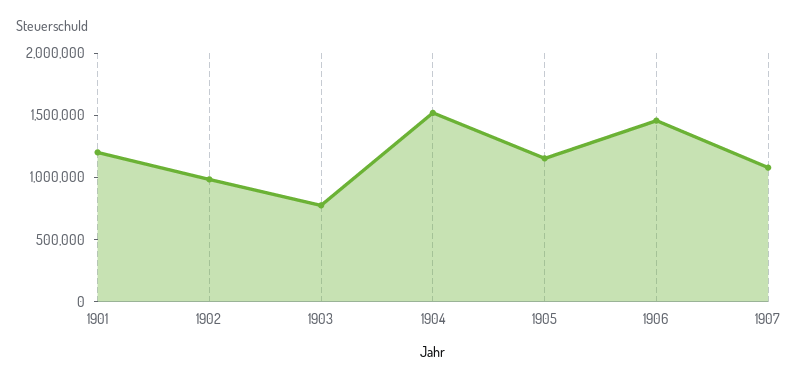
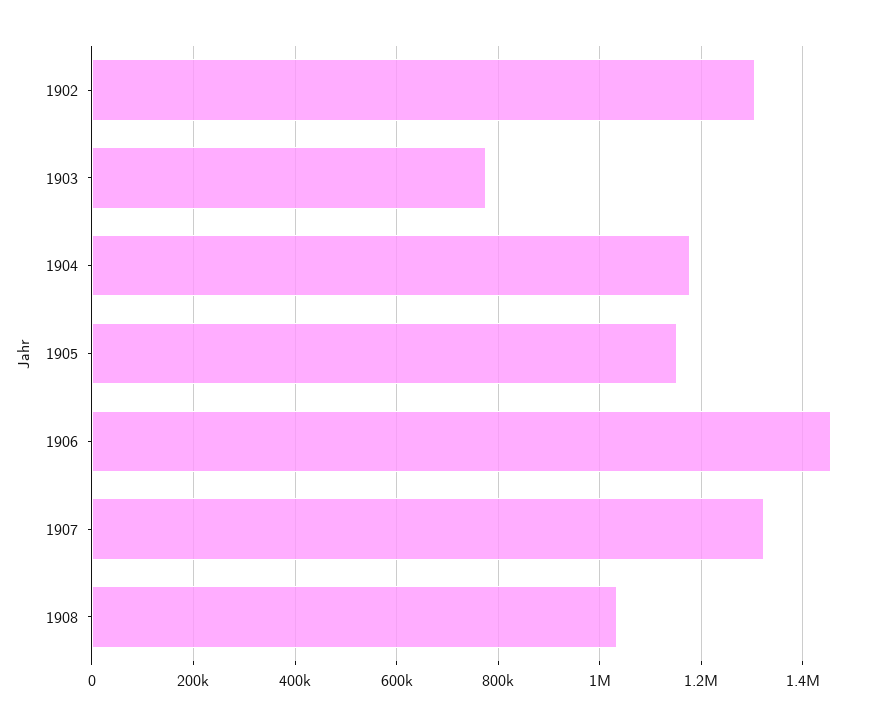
1901: 1200000 -> none
1902: 1000000 -> 1300000
1904: 1500000 -> 1180000
1907: 1100000 -> 1320000
1908: none -> 1040000

